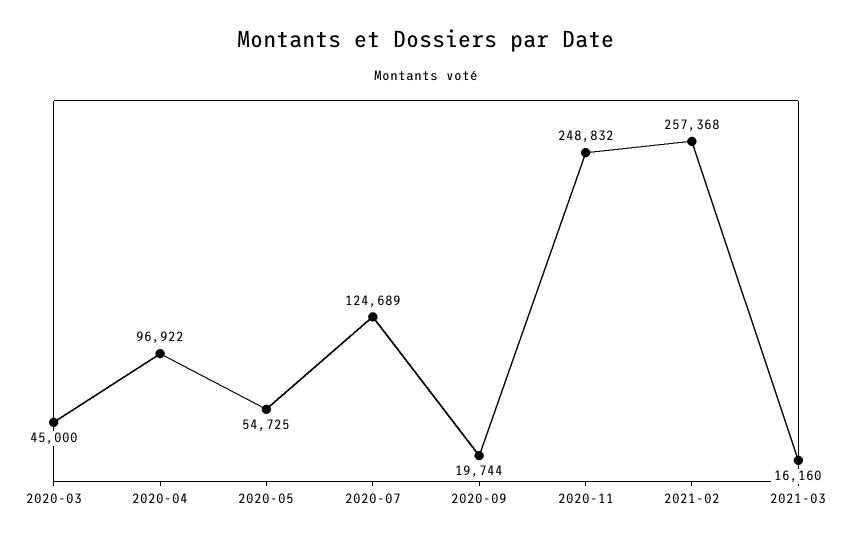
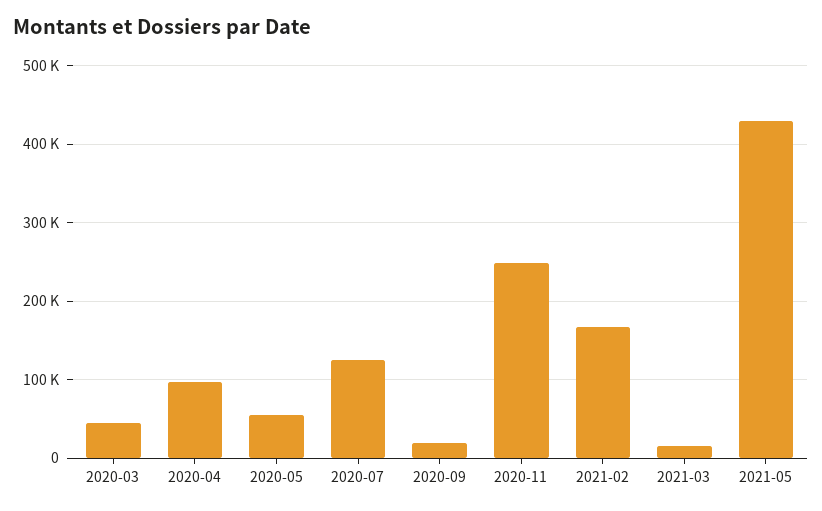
2021-02: 257368 -> 170000
2021-05: none -> 430000

